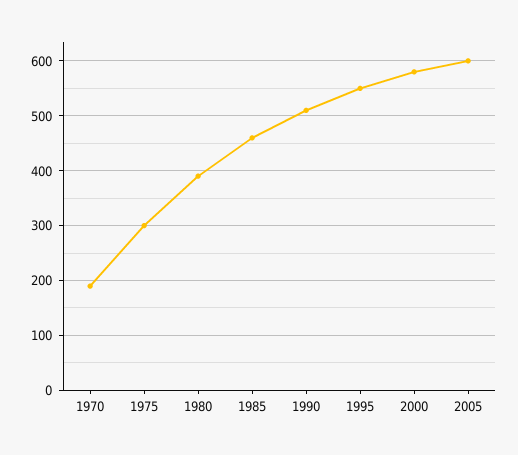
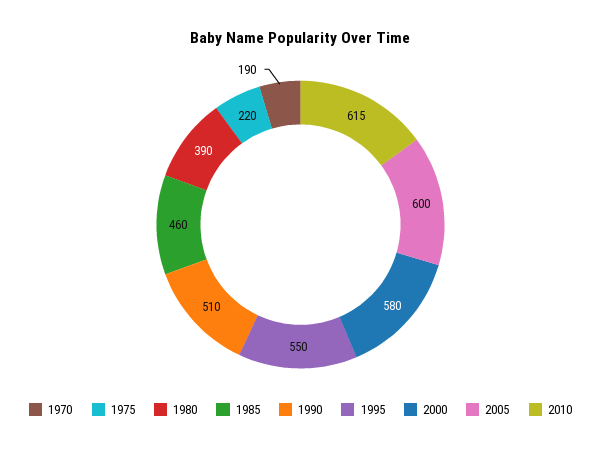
1975: 300 -> 220
2010: none -> 615

